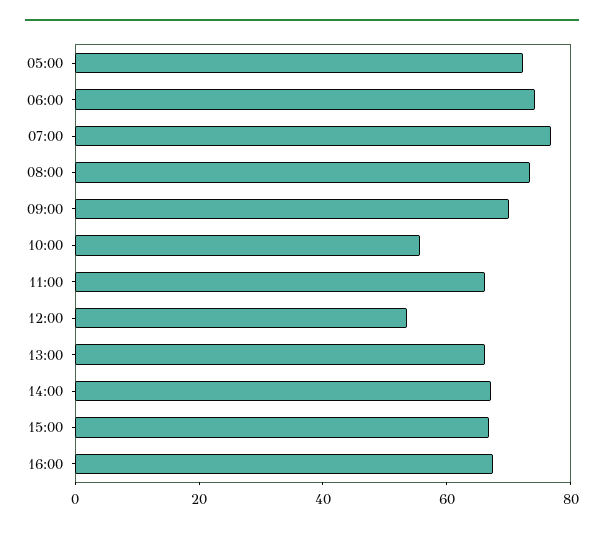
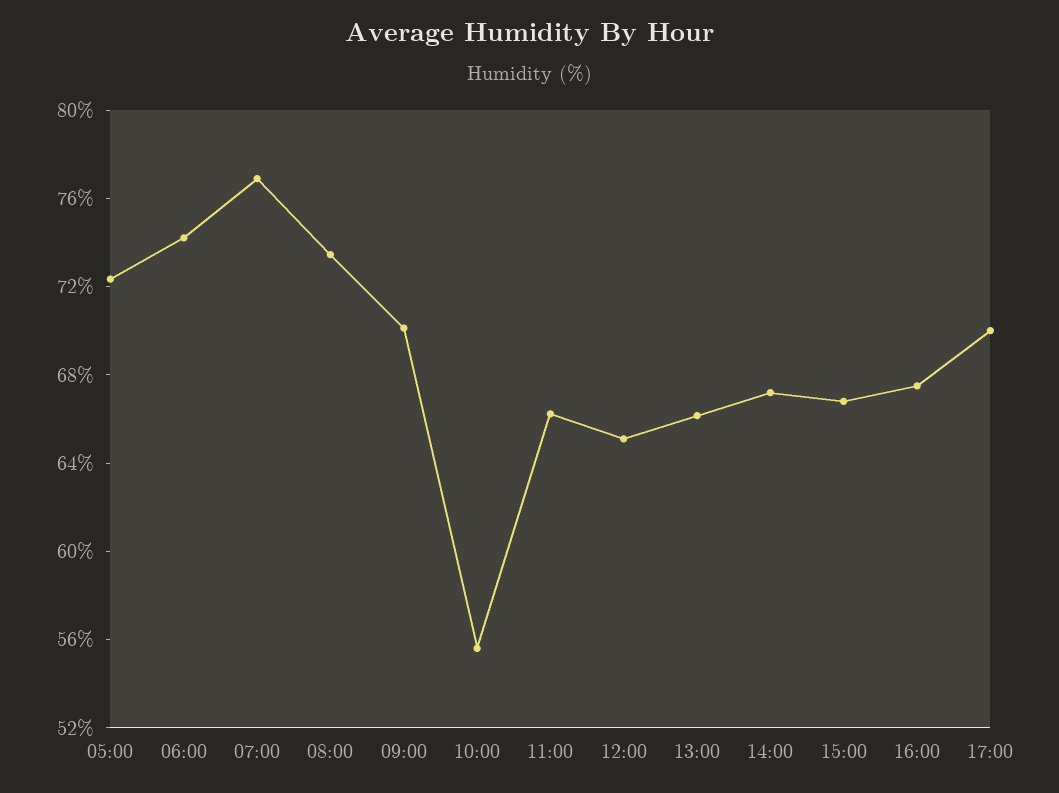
12:00: 55 -> 65
17:00: none -> 70

